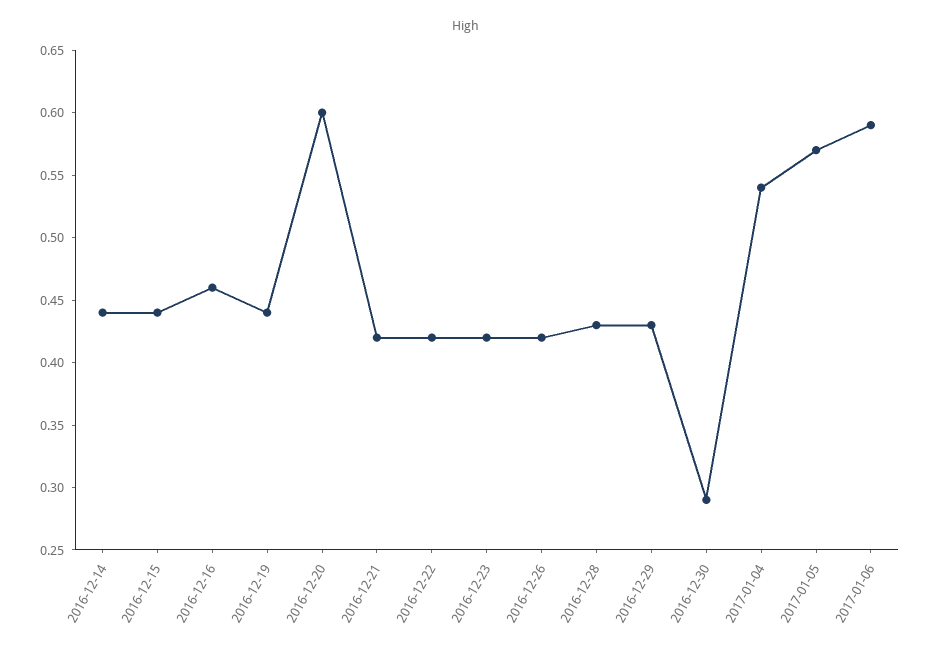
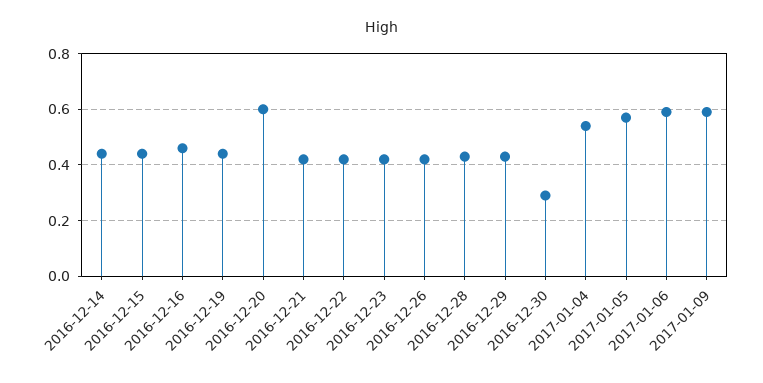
2017-01-09: none -> 0.6

